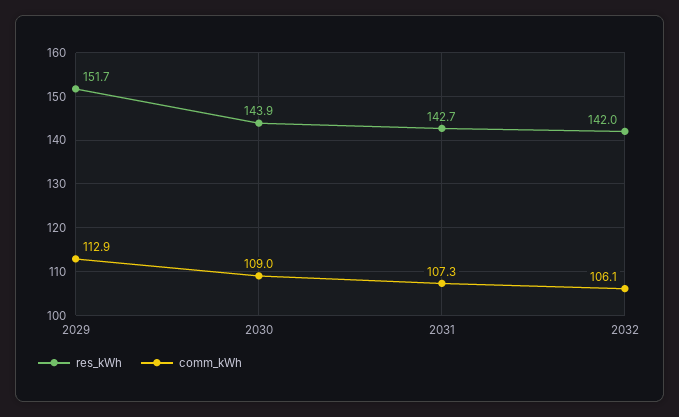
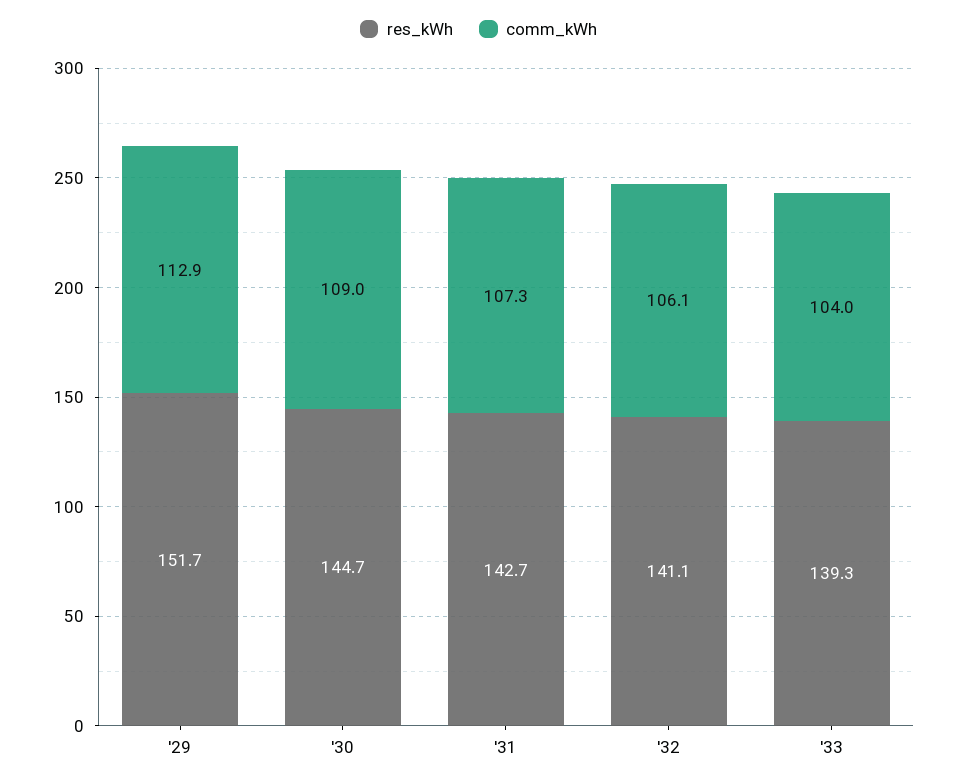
res_kWh, 2030: 143.9 -> 144.7
res_kWh, 2032: 142 -> 141.1
res_kWh, '33: none -> 139.3
comm_kWh, '33: none -> 104

